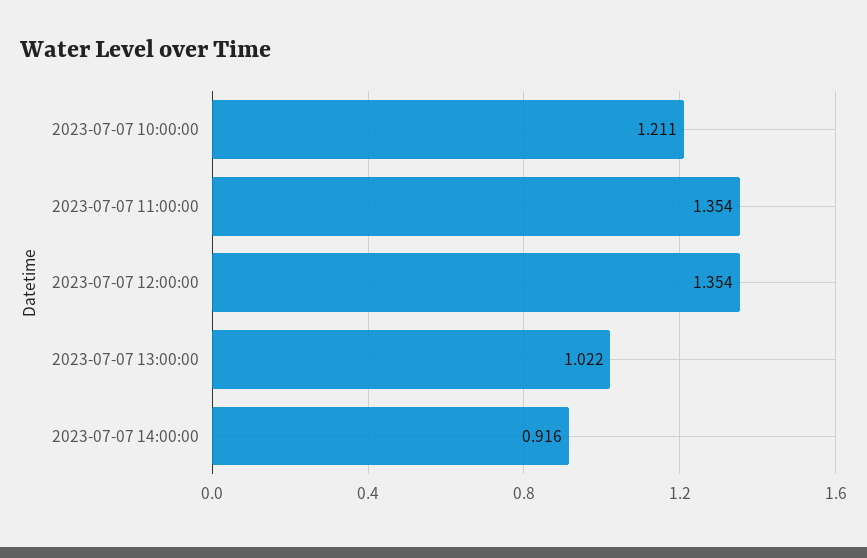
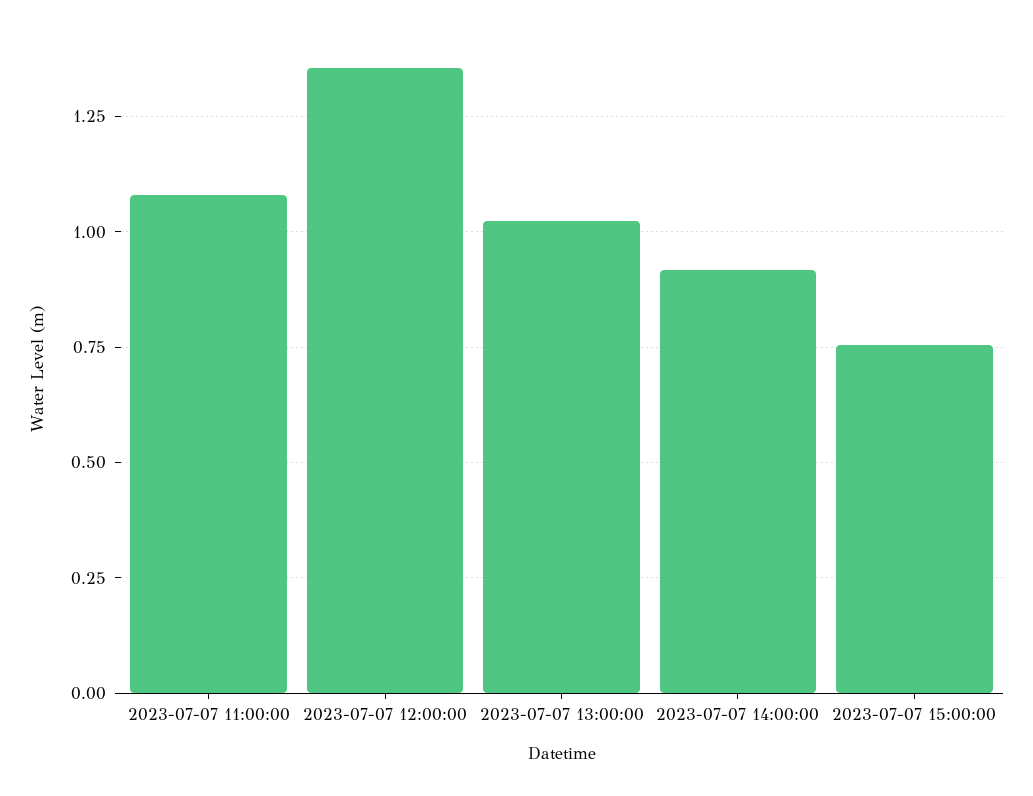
2023-07-07 10:00:00: 1.211 -> none
2023-07-07 11:00:00: 1.354 -> 1.075
2023-07-07 15:00:00: none -> 0.75

